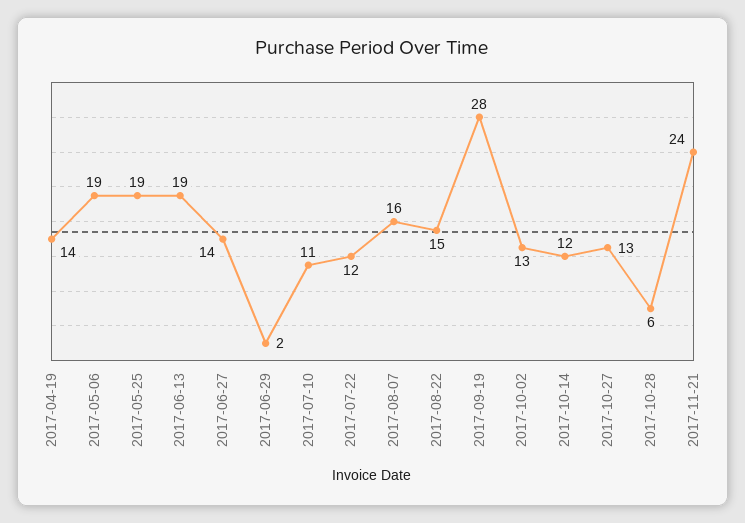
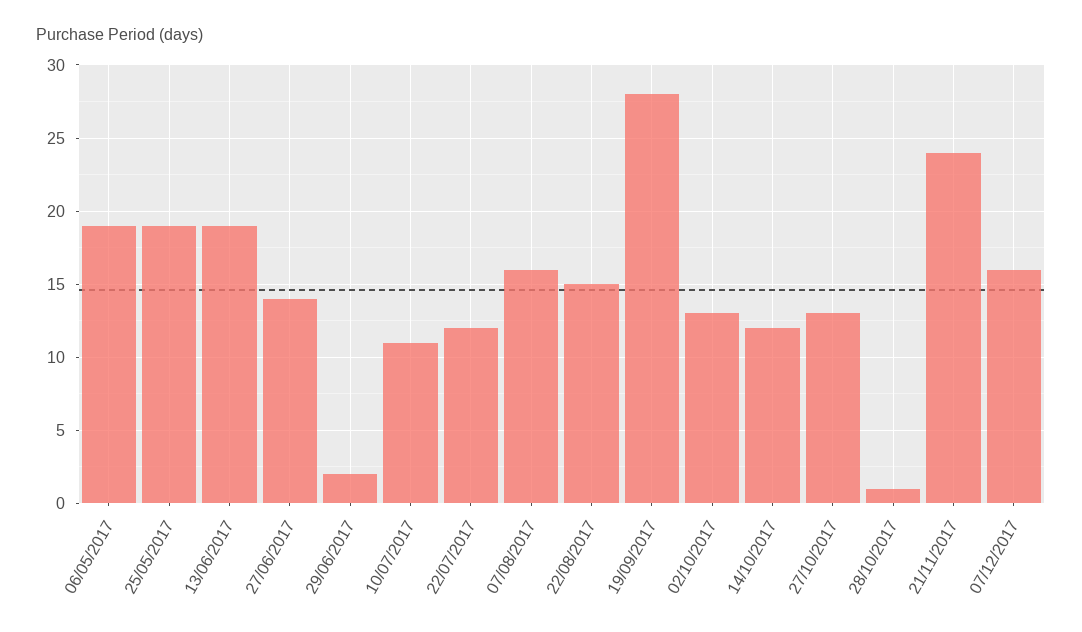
2017-04-19: 14 -> none
2017-10-28: 6 -> 1
07/12/2017: none -> 16

